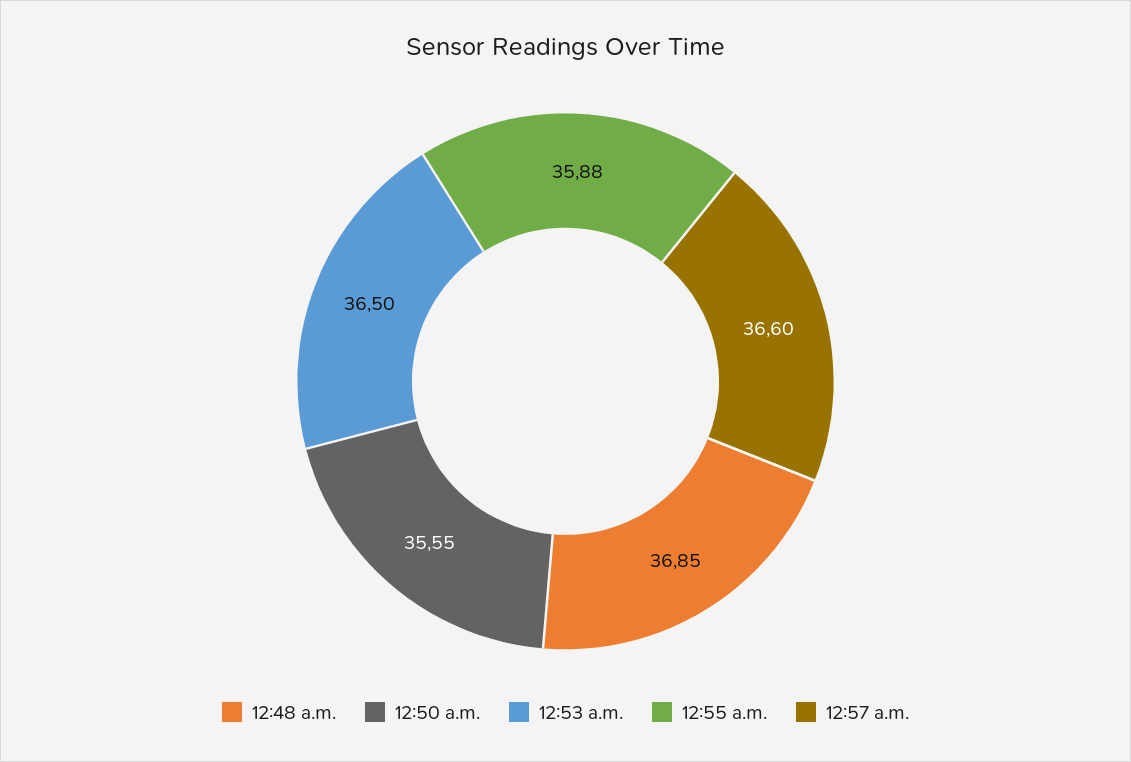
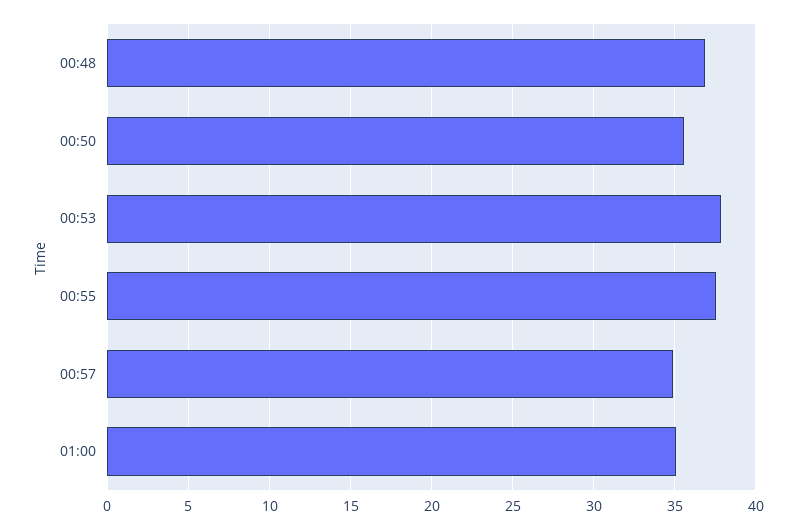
12:53 a.m.: 36.5 -> 38
12:55 a.m.: 35.88 -> 37.5
12:57 a.m.: 36.6 -> 35
01:00: none -> 35

